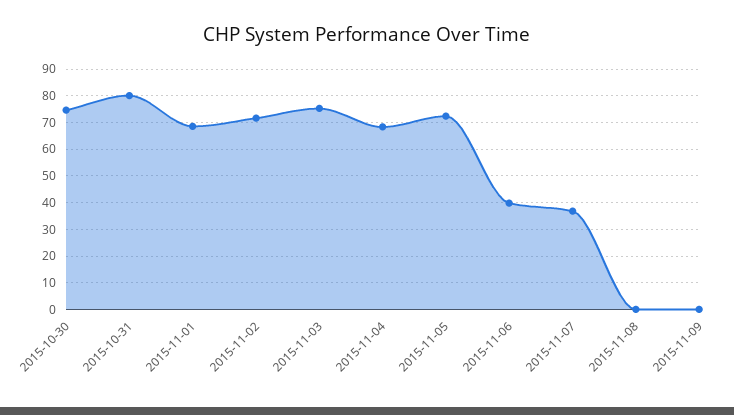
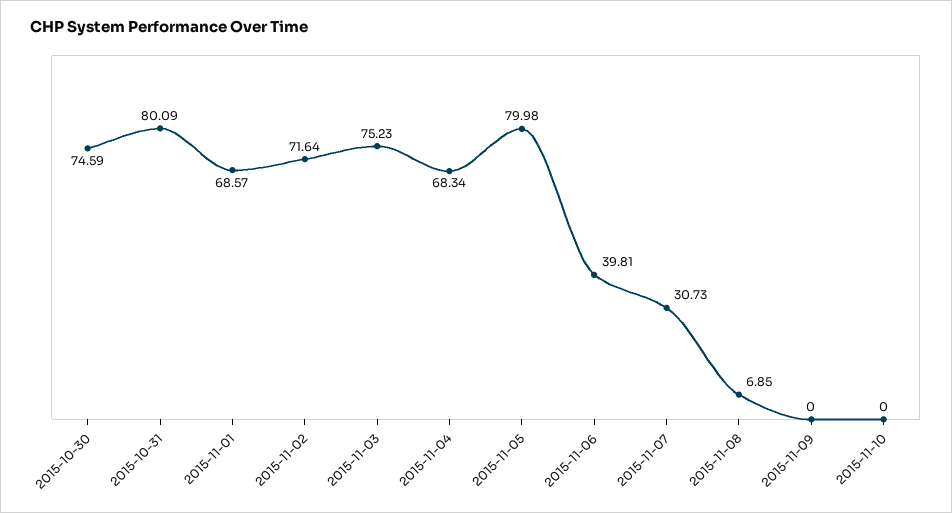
2015-11-05: 72.5 -> 79.98
2015-11-07: 37.5 -> 30.73
2015-11-08: 0 -> 6.85
2015-11-10: none -> 0

